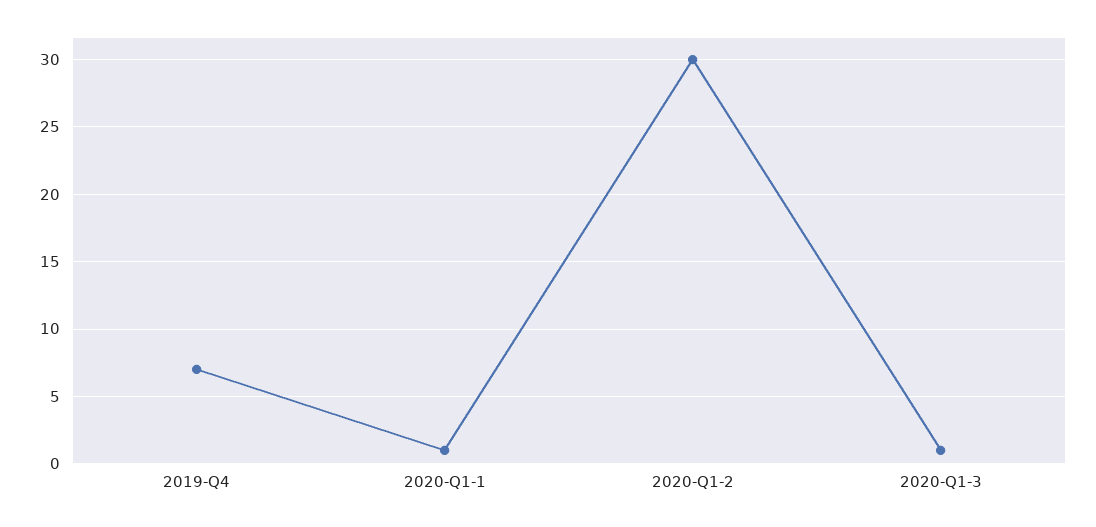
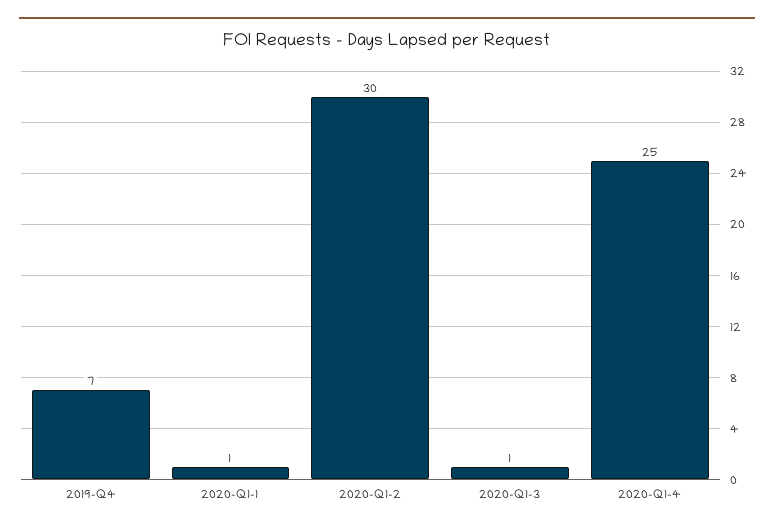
2020-Q1-4: none -> 25

